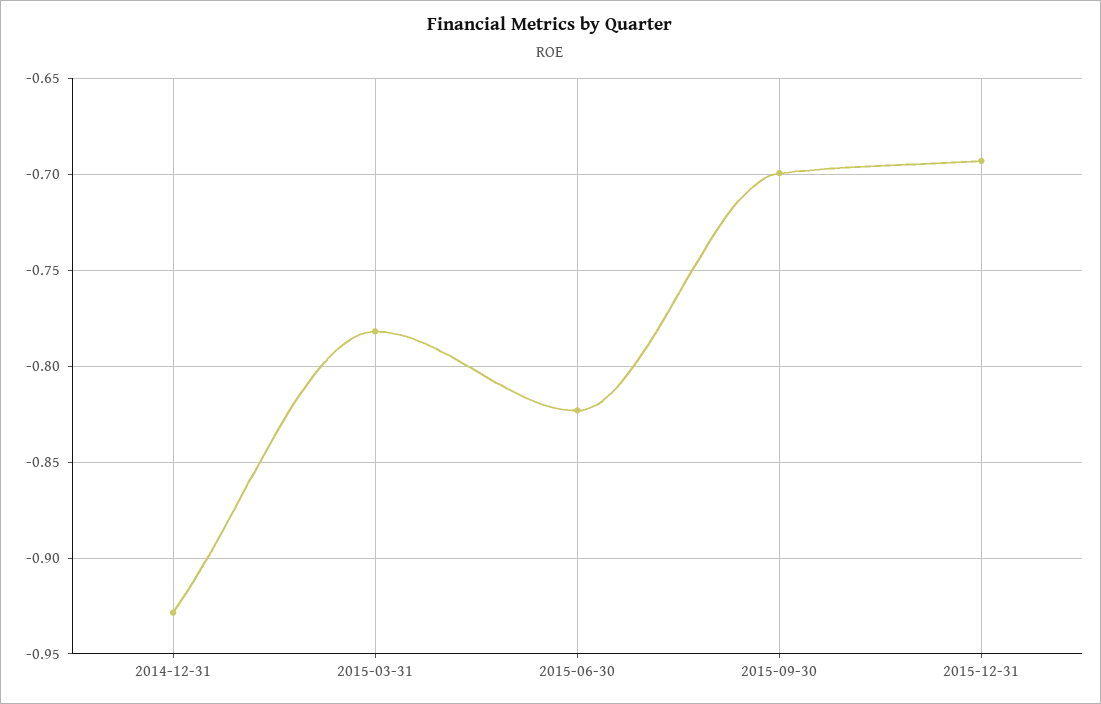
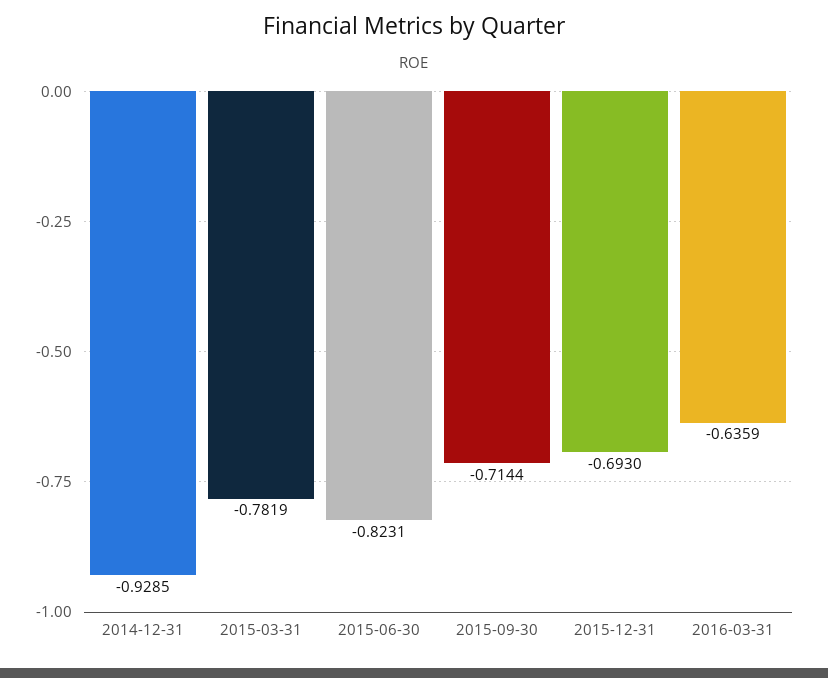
2015-09-30: -0.7 -> -0.7144
2016-03-31: none -> -0.6359

